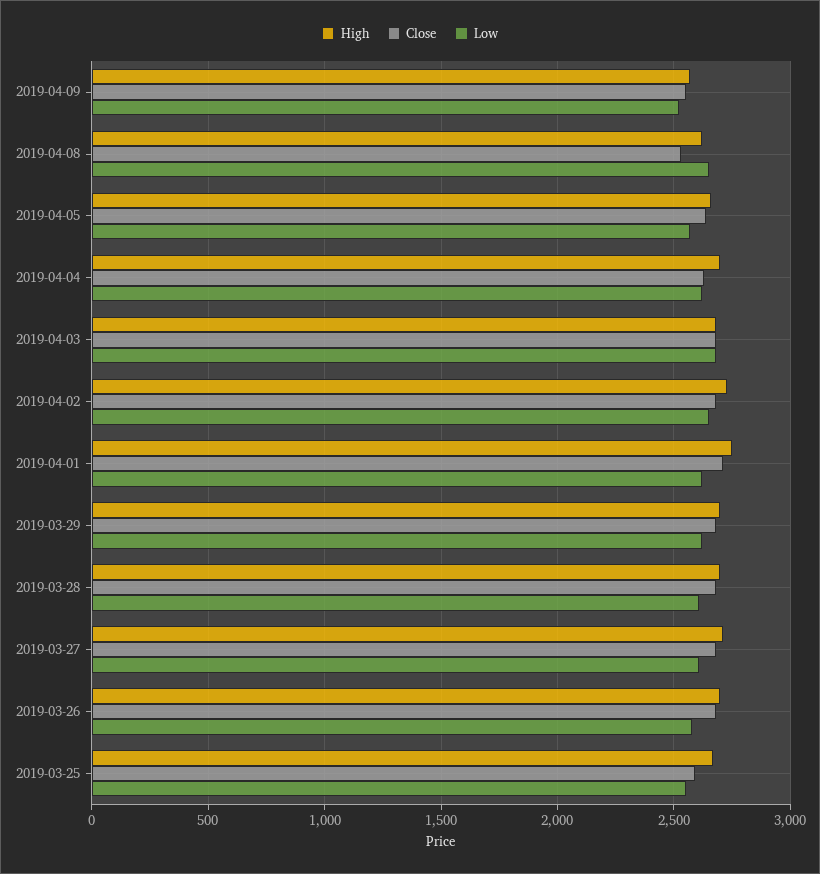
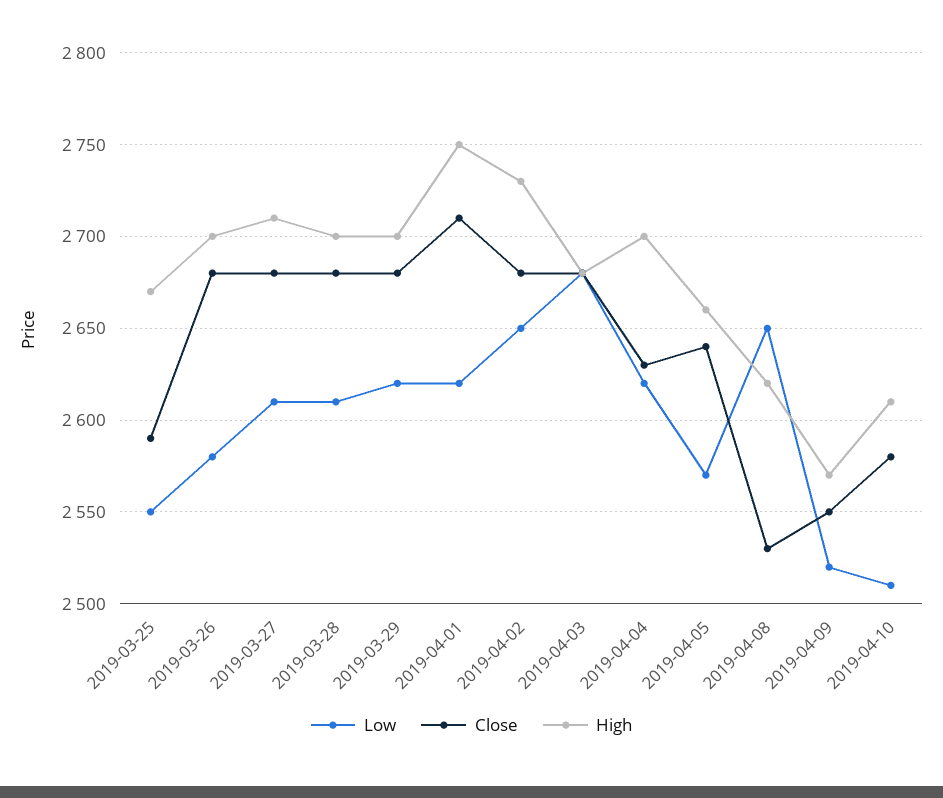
Low, 2019-04-10: none -> 2510
Close, 2019-04-10: none -> 2580
High, 2019-04-10: none -> 2610

